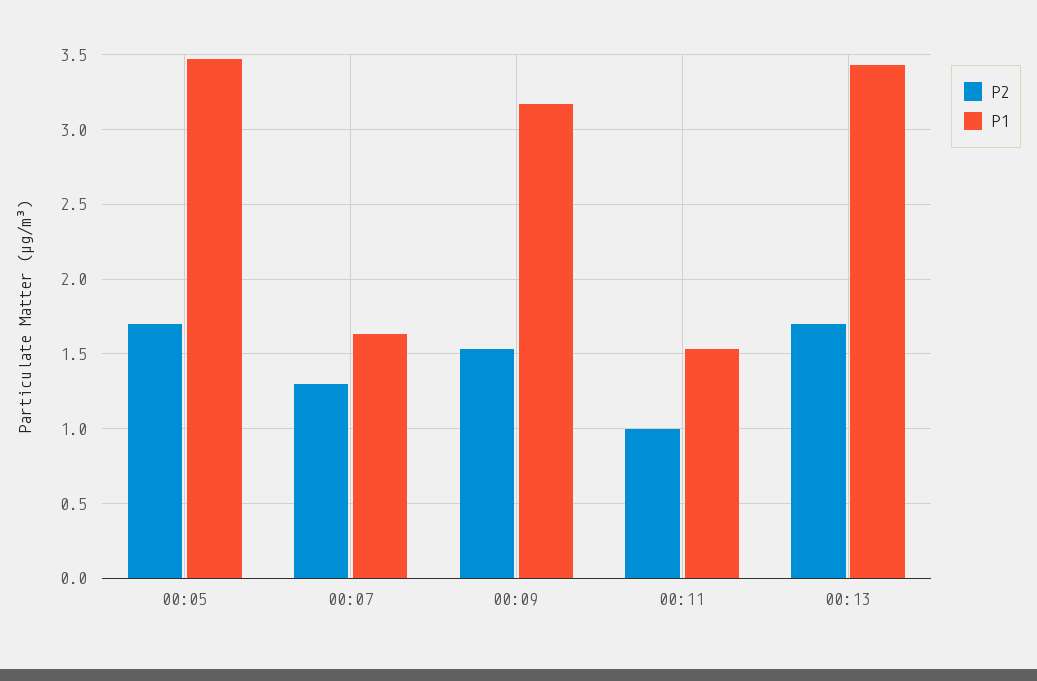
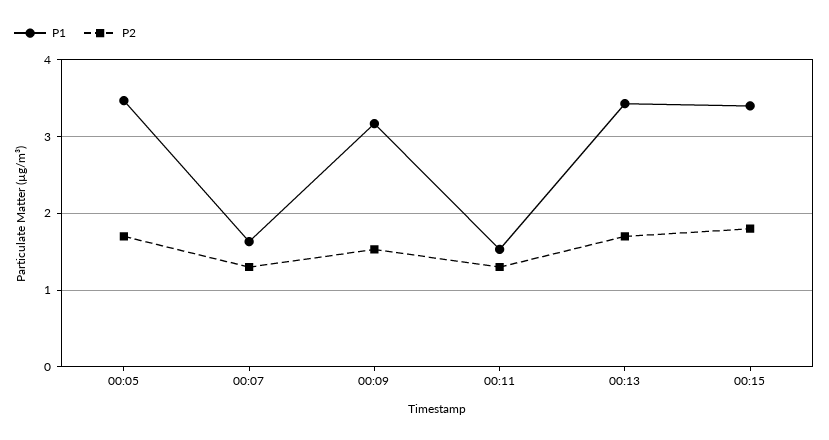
P2, 00:11: 1 -> 1.3
P1, 00:15: none -> 3.4
P2, 00:15: none -> 1.8

